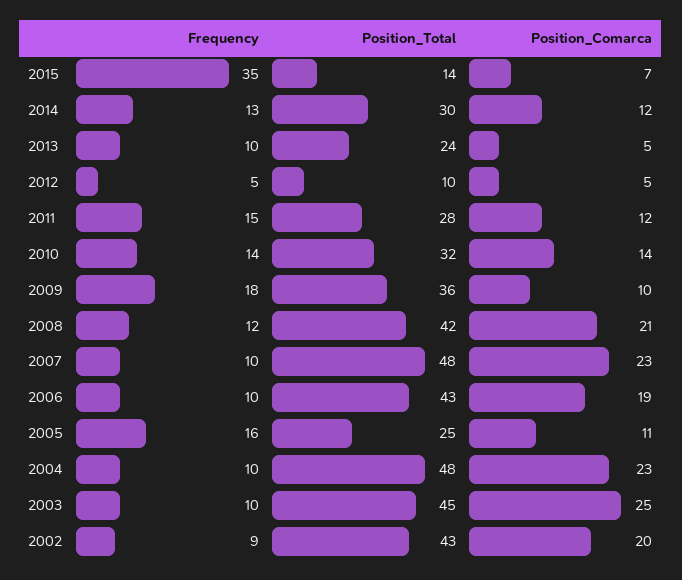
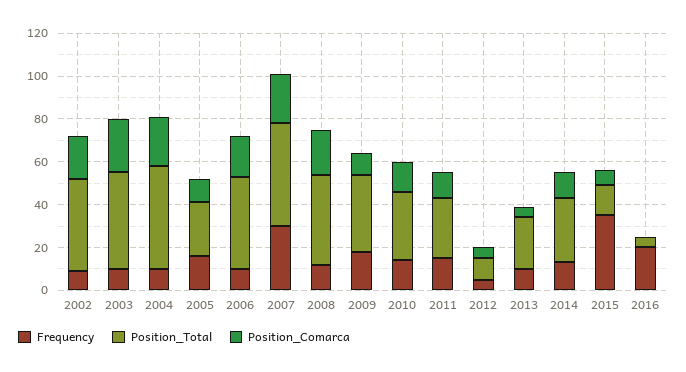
Frequency, 2007: 10 -> 30
Frequency, 2016: none -> 20
Position_Total, 2016: none -> 5
Position_Comarca, 2016: none -> 0

